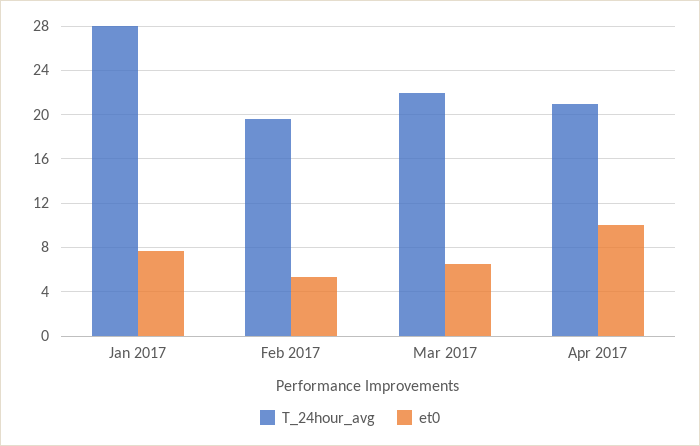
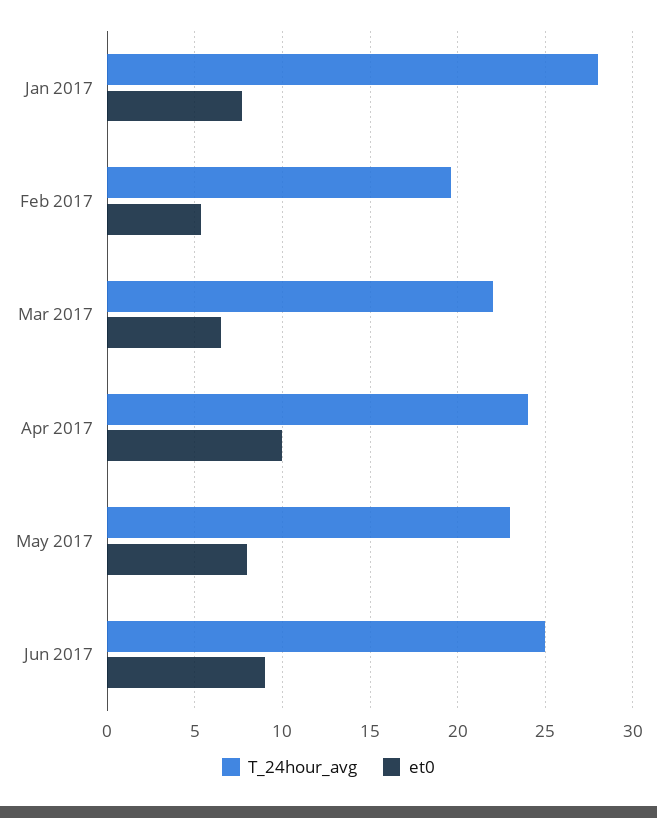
T_24hour_avg, Apr 2017: 21 -> 24
T_24hour_avg, May 2017: none -> 23
et0, May 2017: none -> 8
T_24hour_avg, Jun 2017: none -> 25
et0, Jun 2017: none -> 9

